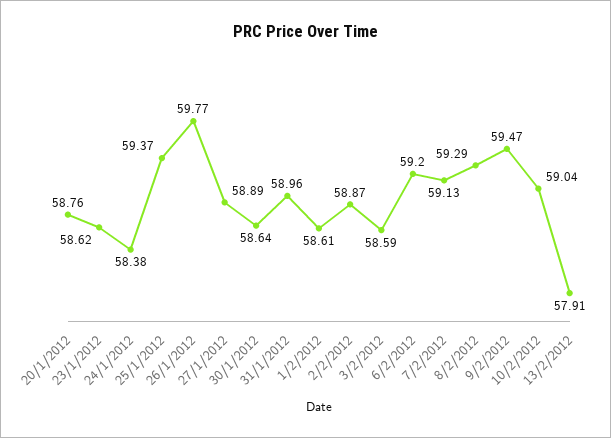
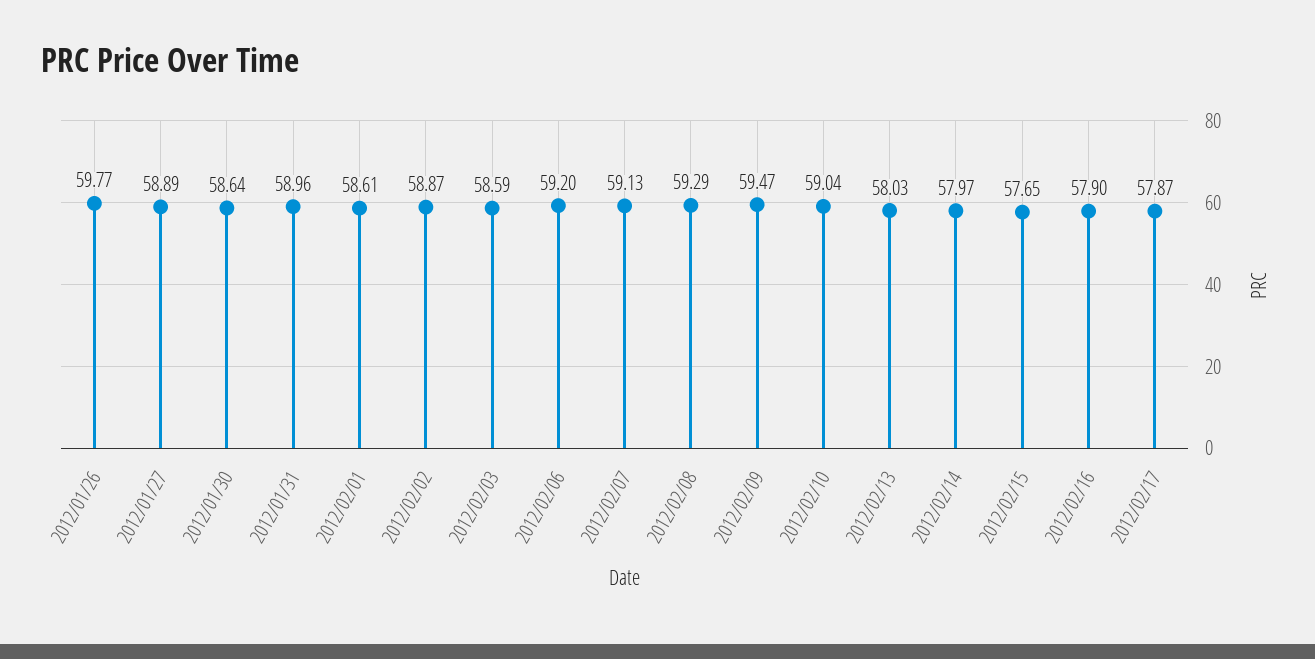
20/1/2012: 58.76 -> none
23/1/2012: 58.62 -> none
24/1/2012: 58.38 -> none
25/1/2012: 59.37 -> none
13/2/2012: 57.91 -> 58.03
2012/02/14: none -> 57.97
2012/02/15: none -> 57.65
2012/02/16: none -> 57.9
2012/02/17: none -> 57.87

